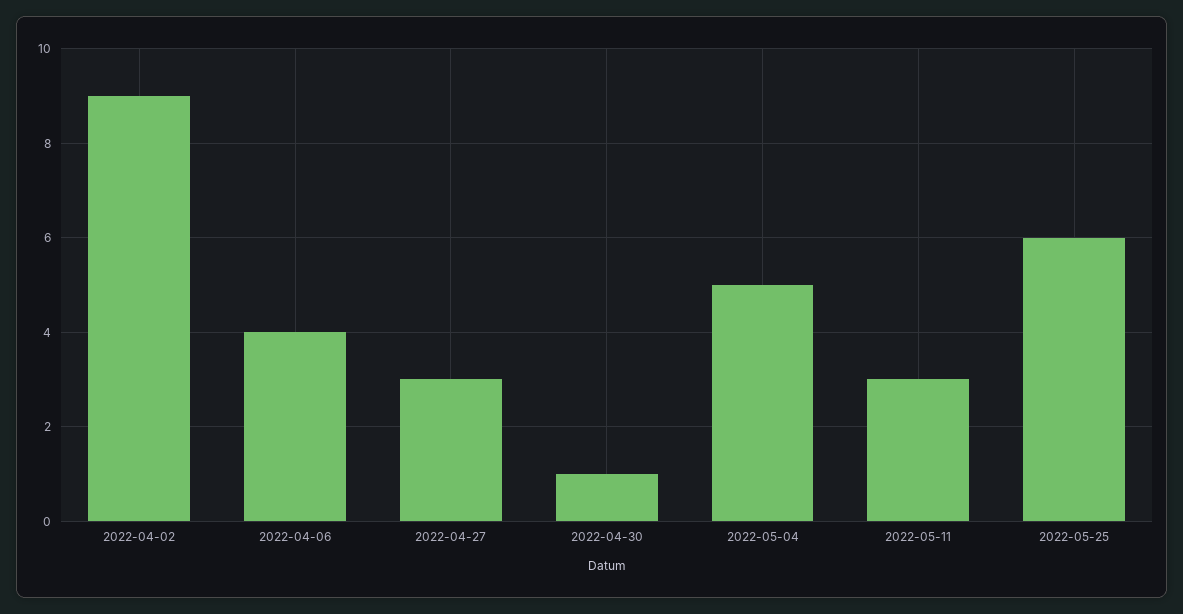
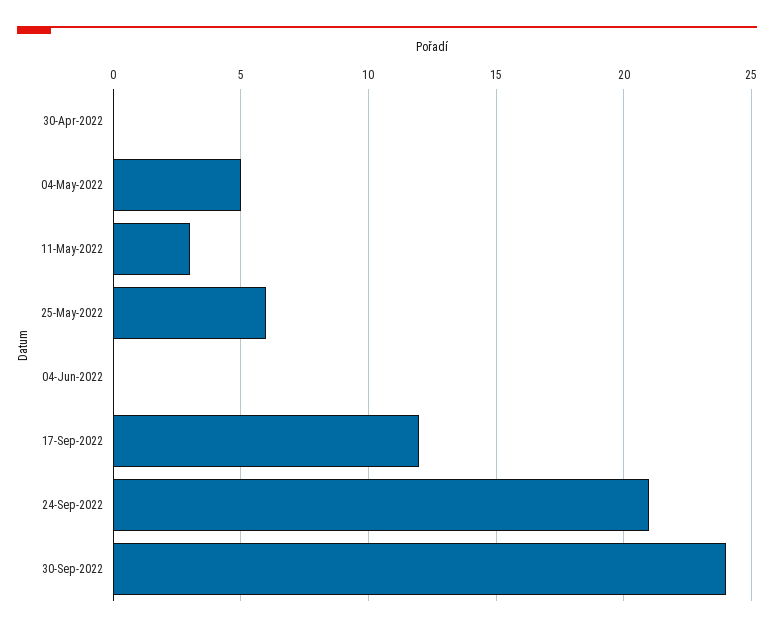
2022-04-02: 9 -> none
2022-04-06: 4 -> none
2022-04-27: 3 -> none
2022-04-30: 1 -> 0
04-Jun-2022: none -> 0
17-Sep-2022: none -> 12
24-Sep-2022: none -> 21
30-Sep-2022: none -> 24

